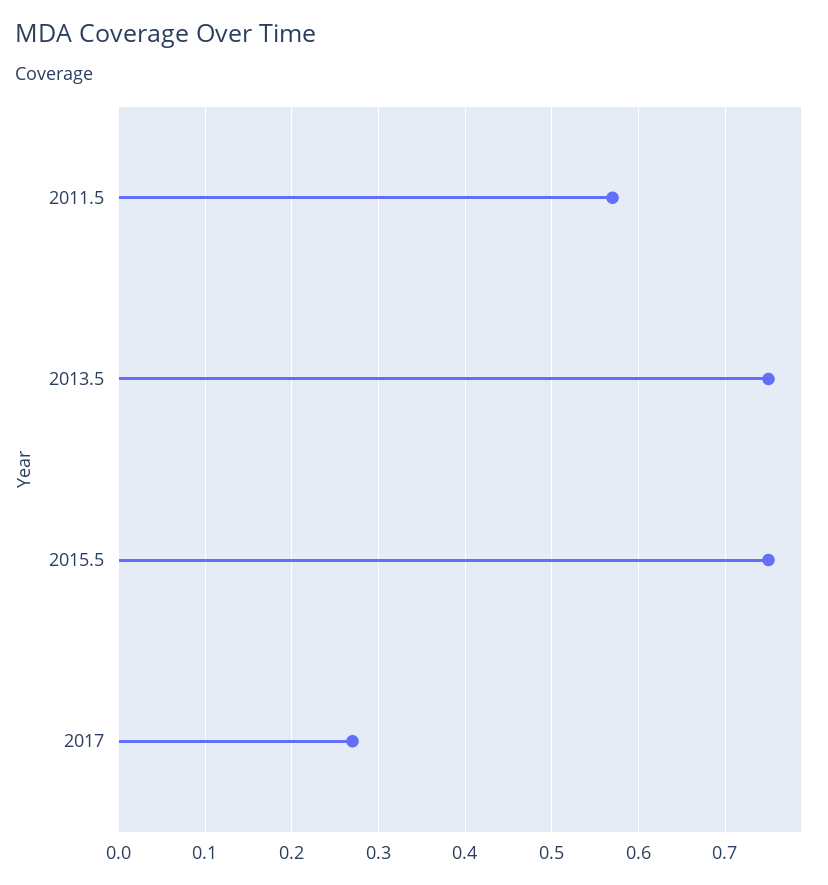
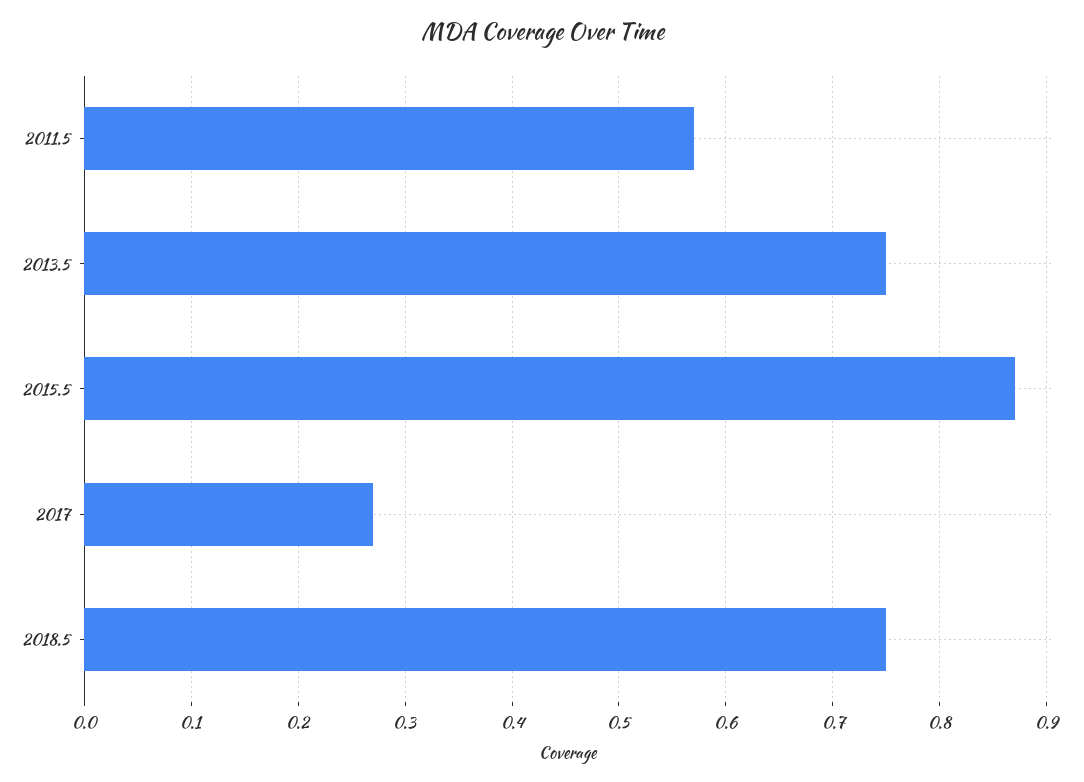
2015.5: 0.75 -> 0.87
2018.5: none -> 0.75

